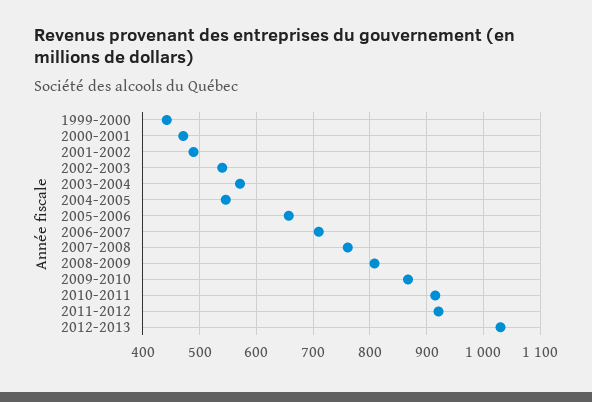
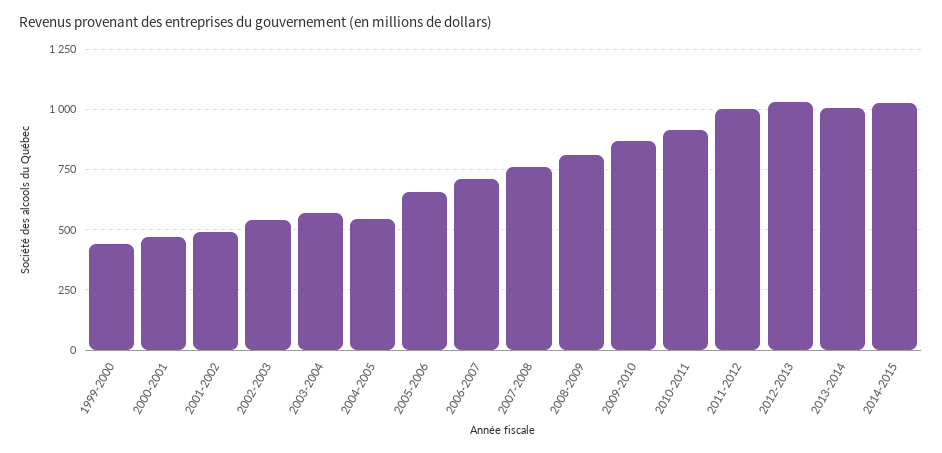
2011-2012: 920 -> 1000
2013-2014: none -> 1000
2014-2015: none -> 1025

